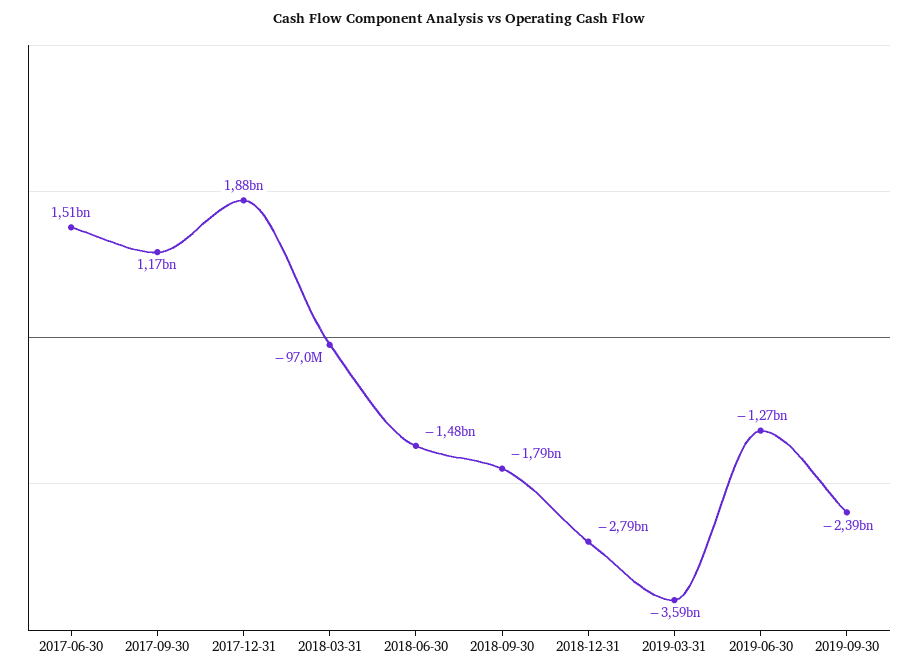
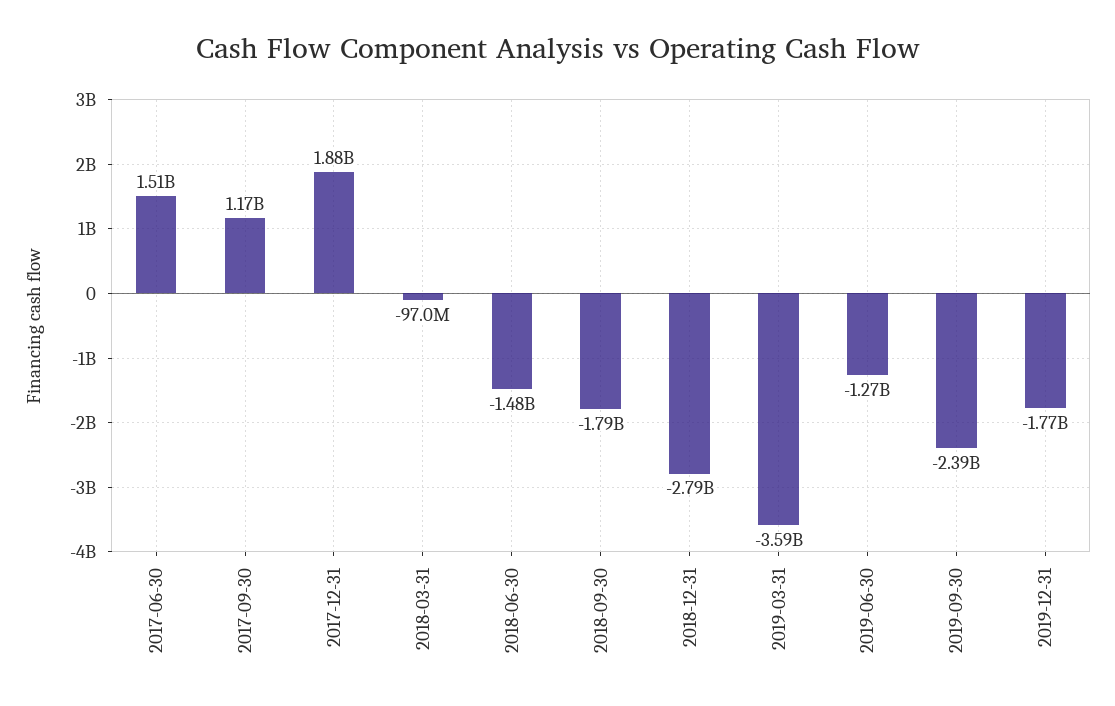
2019-12-31: none -> -1770000000

